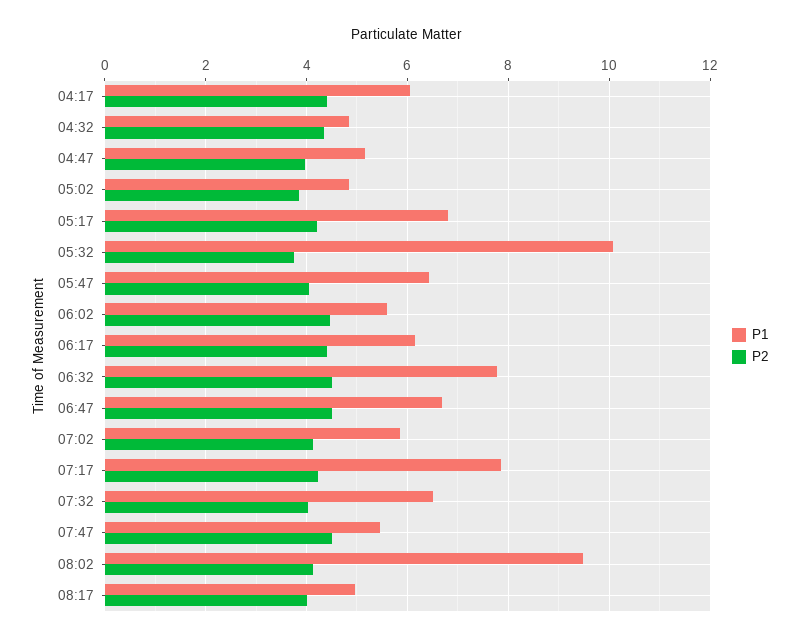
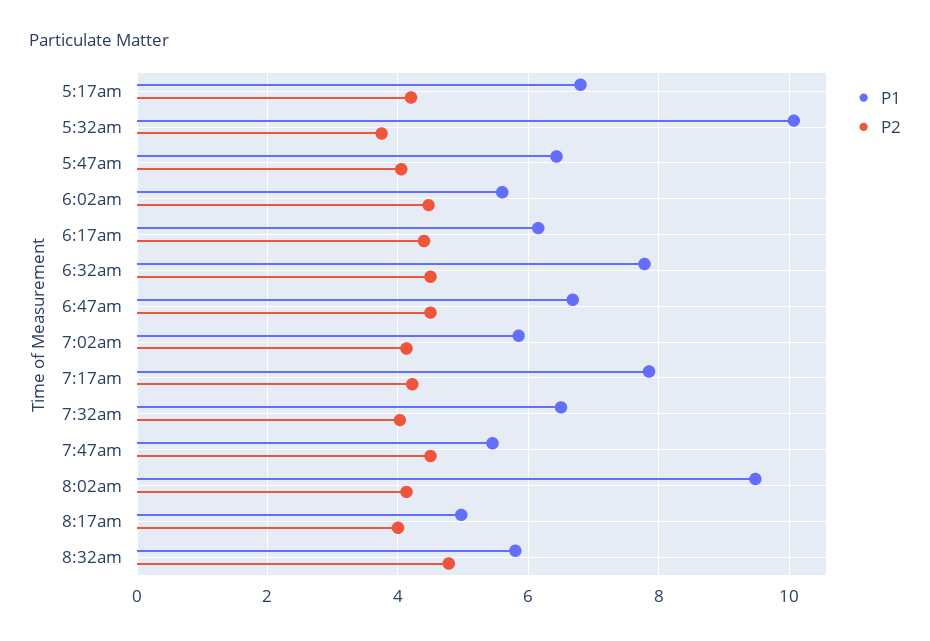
P1, 04:17: 6 -> none
P2, 04:17: 4.4 -> none
P1, 04:32: 4.8 -> none
P2, 04:32: 4.4 -> none
P1, 04:47: 5.2 -> none
P2, 04:47: 4 -> none
P1, 05:02: 4.8 -> none
P2, 05:02: 3.8 -> none
P1, 8:32am: none -> 5.8
P2, 8:32am: none -> 4.8

